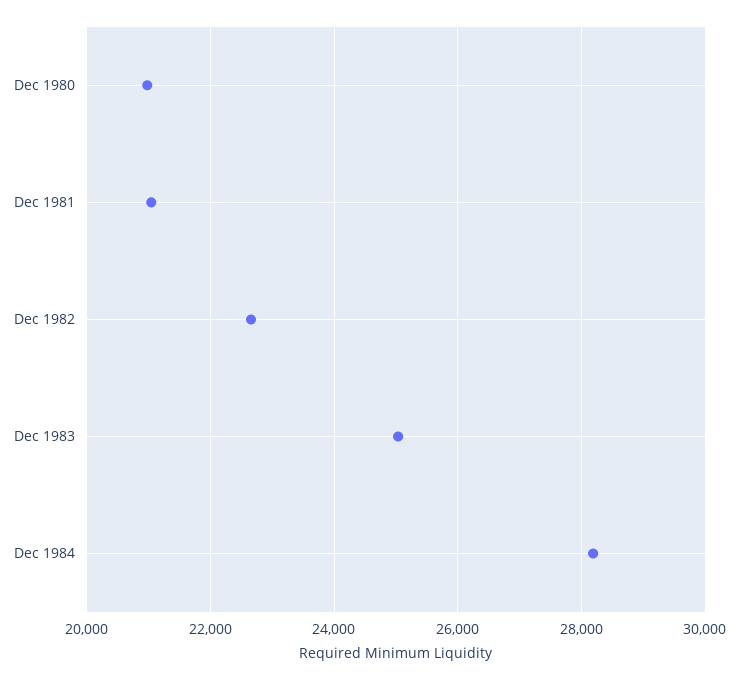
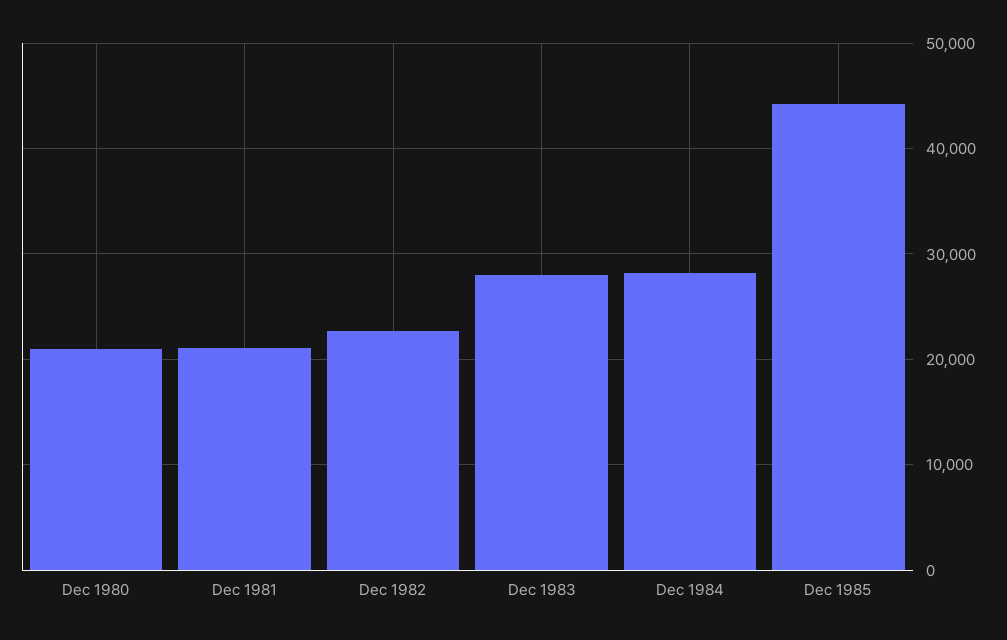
Dec 1983: 25000 -> 28000
Dec 1985: none -> 44000

